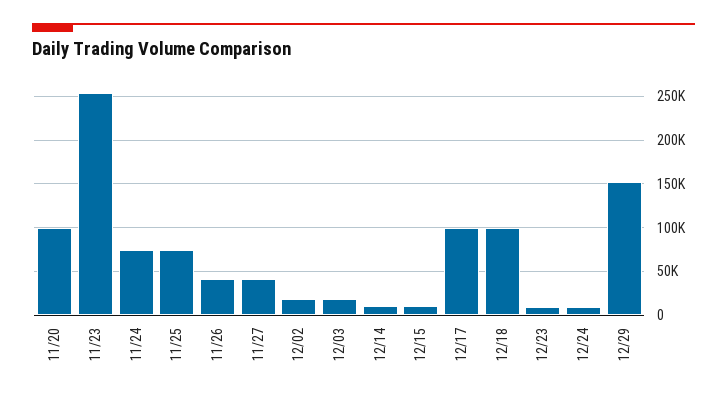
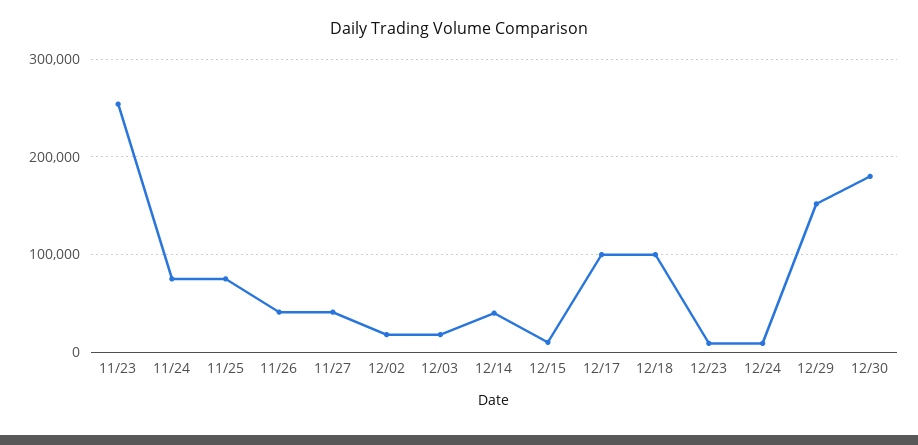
11/20: 100000 -> none
12/14: 10000 -> 40000
12/30: none -> 180000

